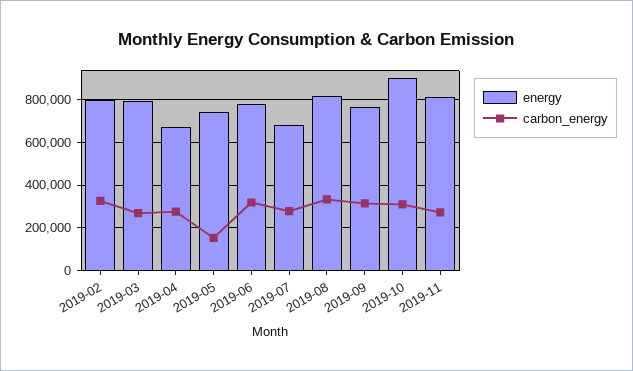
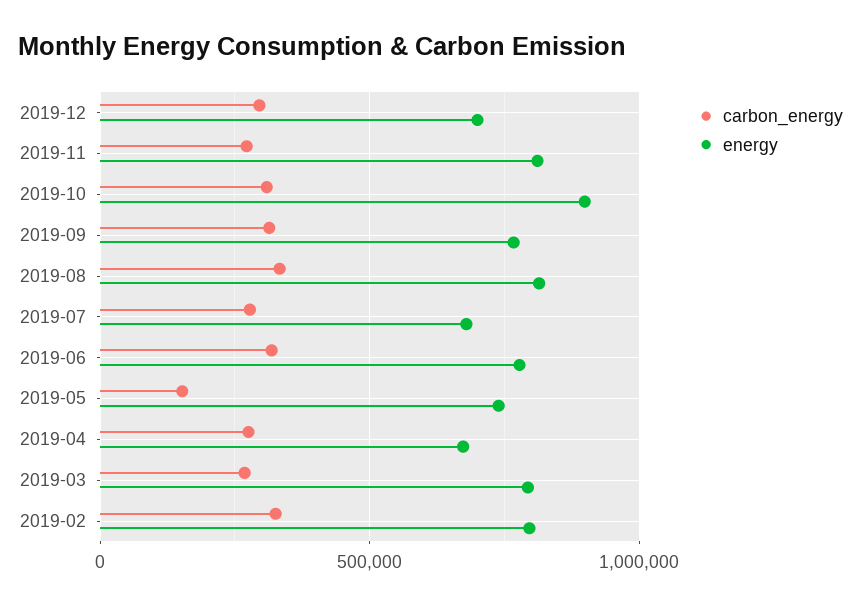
carbon_energy, 2019-12: none -> 300000
energy, 2019-12: none -> 700000

